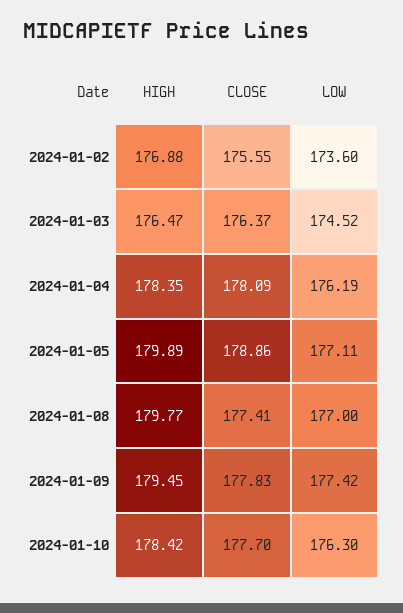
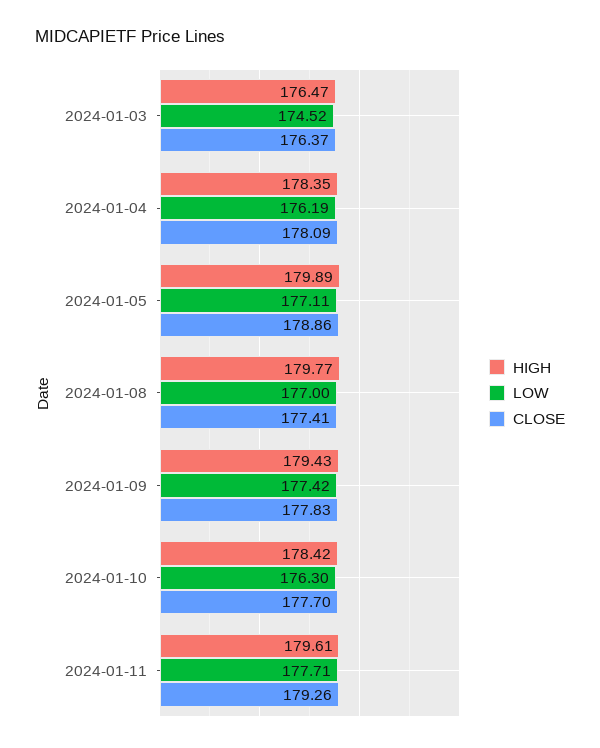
HIGH, 2024-01-02: 176.88 -> none
CLOSE, 2024-01-02: 175.55 -> none
LOW, 2024-01-02: 173.6 -> none
HIGH, 2024-01-09: 179.45 -> 179.43
HIGH, 2024-01-11: none -> 179.61
LOW, 2024-01-11: none -> 177.71
CLOSE, 2024-01-11: none -> 179.26

